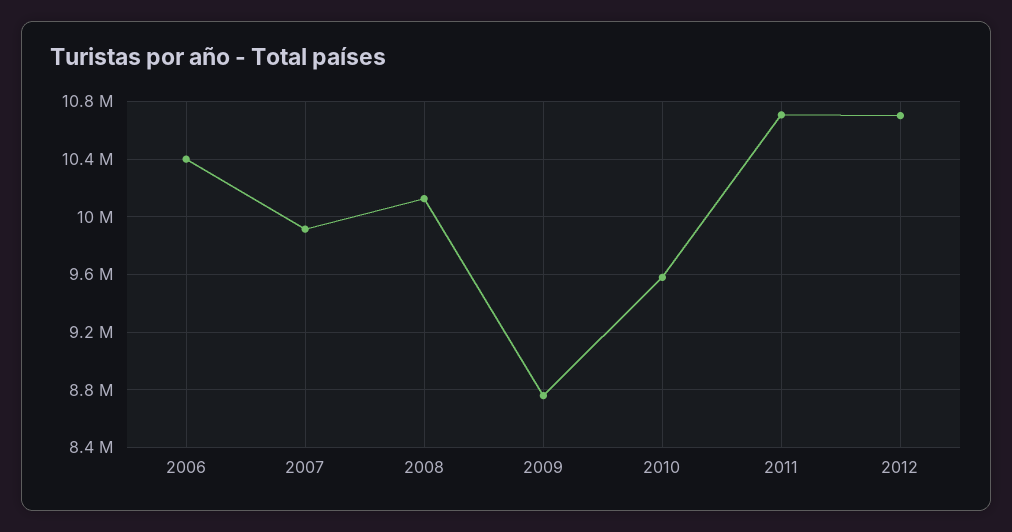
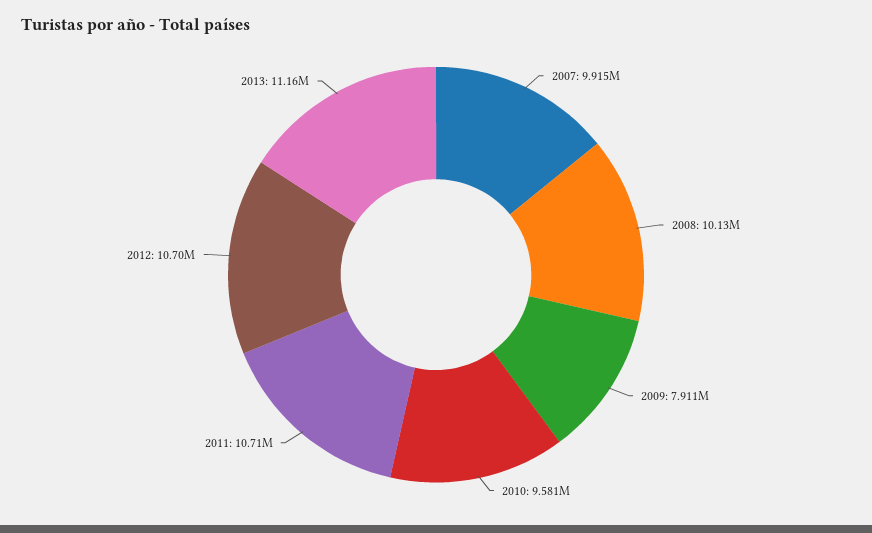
2006: 10400000 -> none
2009: 8750000 -> 7911000
2013: none -> 11160000

